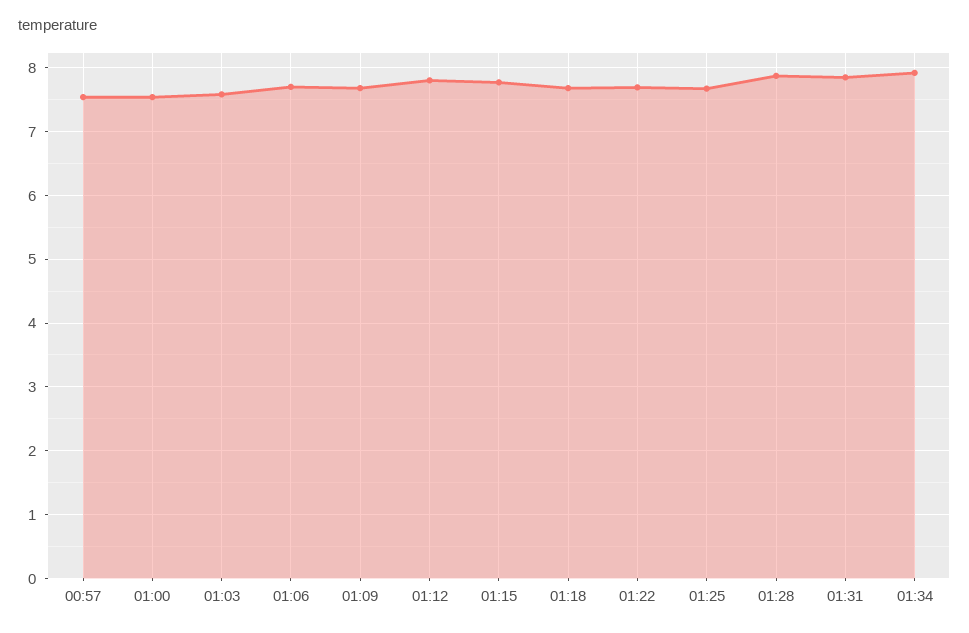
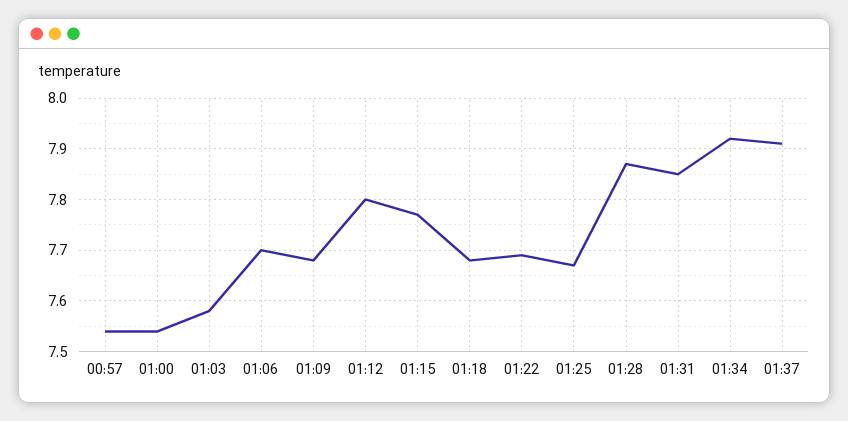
01:37: none -> 7.9

